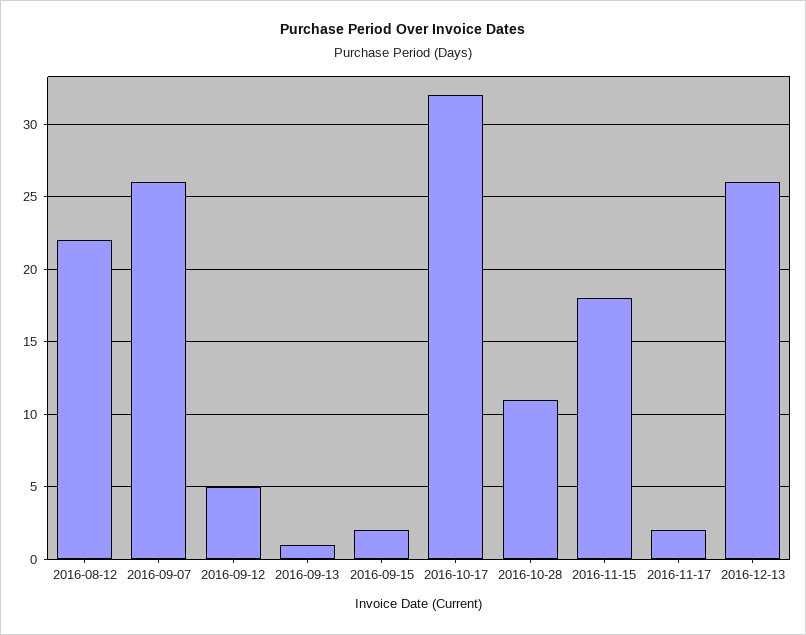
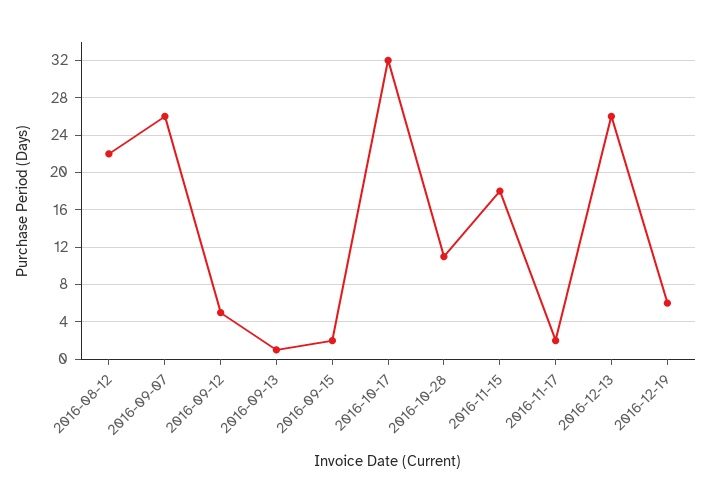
2016-12-19: none -> 6

